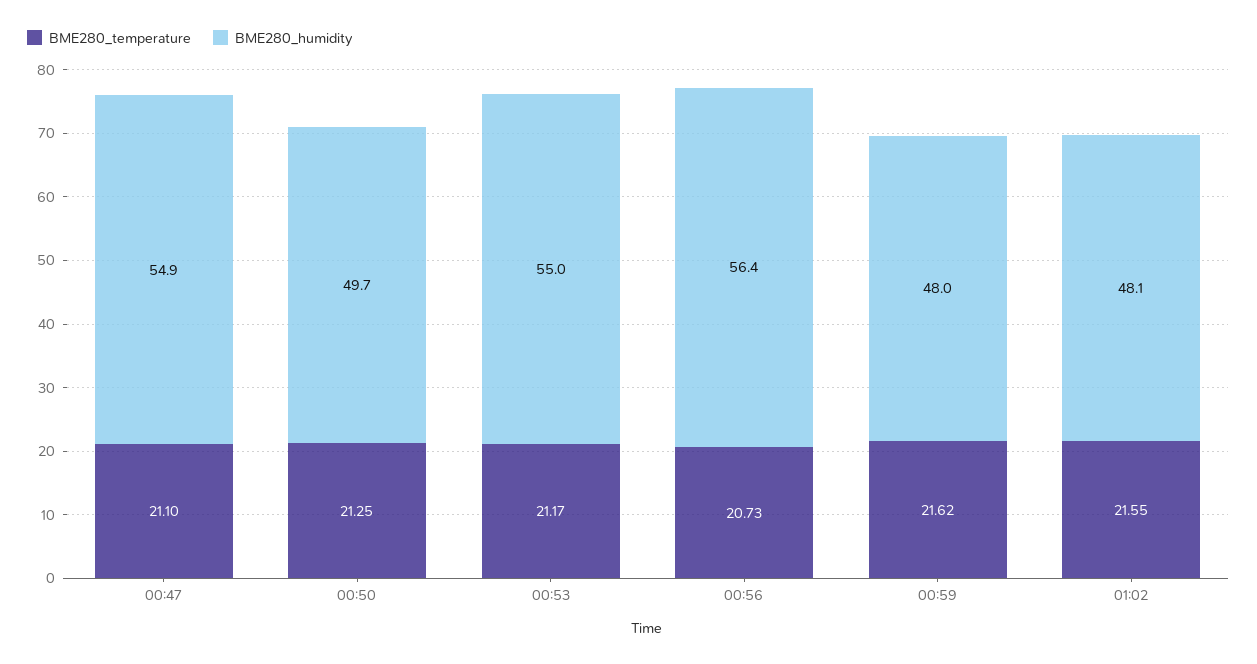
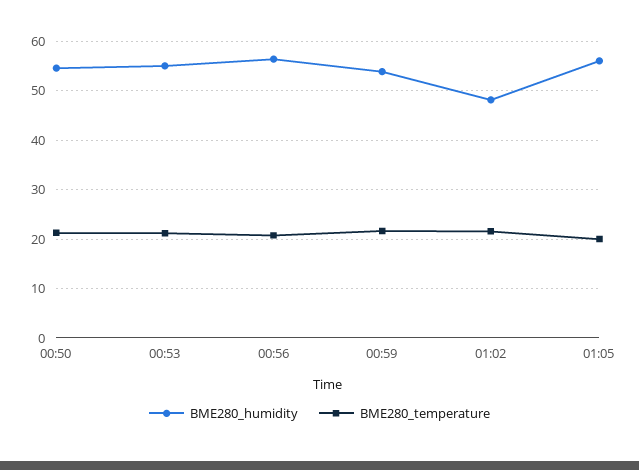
BME280_temperature, 00:47: 21.1 -> none
BME280_humidity, 00:47: 54.9 -> none
BME280_humidity, 00:50: 49.7 -> 54
BME280_humidity, 00:59: 48 -> 54
BME280_humidity, 01:05: none -> 56
BME280_temperature, 01:05: none -> 20

